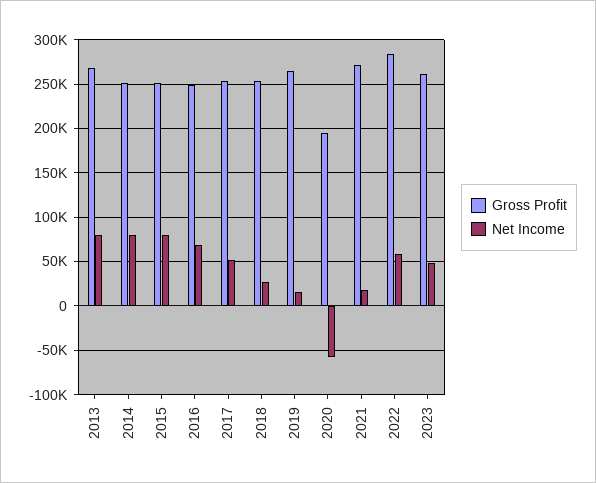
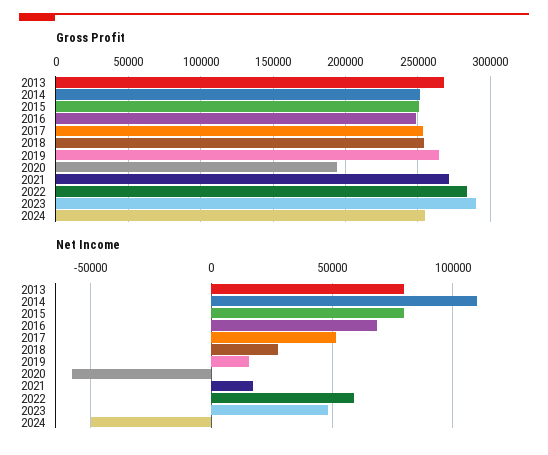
Net Income, 2014: 80000 -> 110000
Gross Profit, 2023: 260000 -> 290000
Gross Profit, 2024: none -> 255000
Net Income, 2024: none -> -50000

